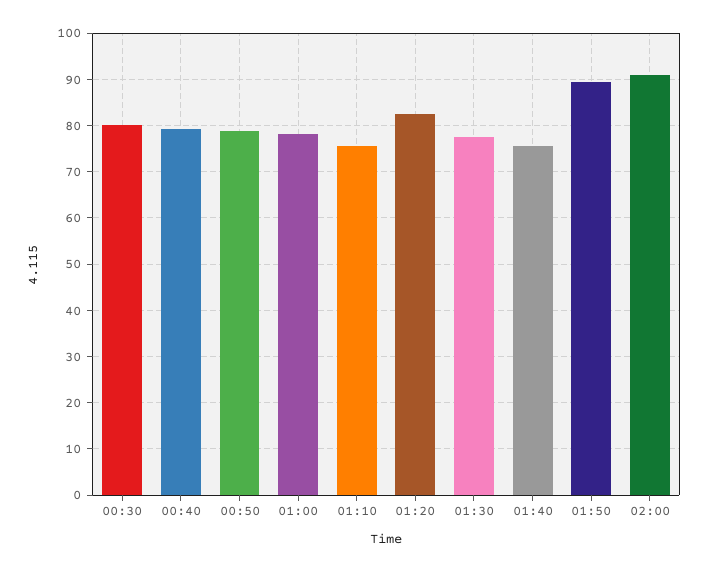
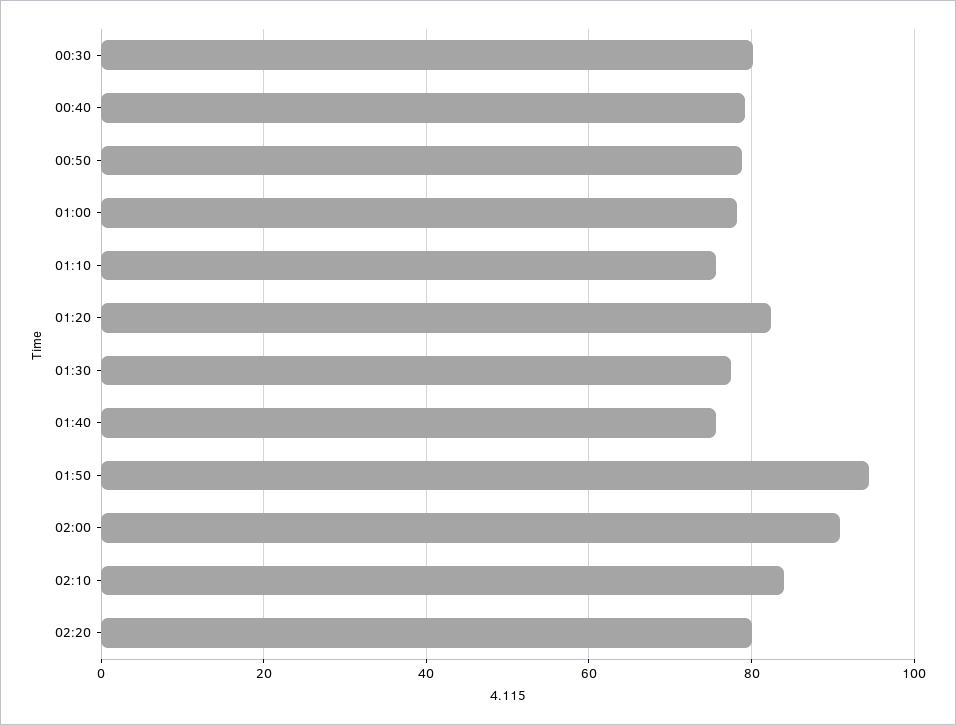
01:50: 90 -> 94
02:10: none -> 84
02:20: none -> 80

